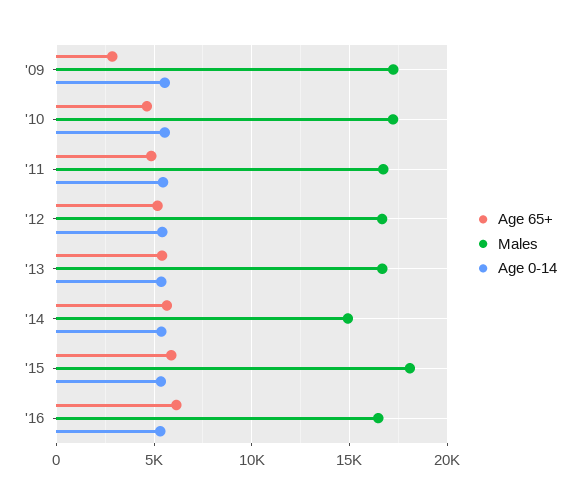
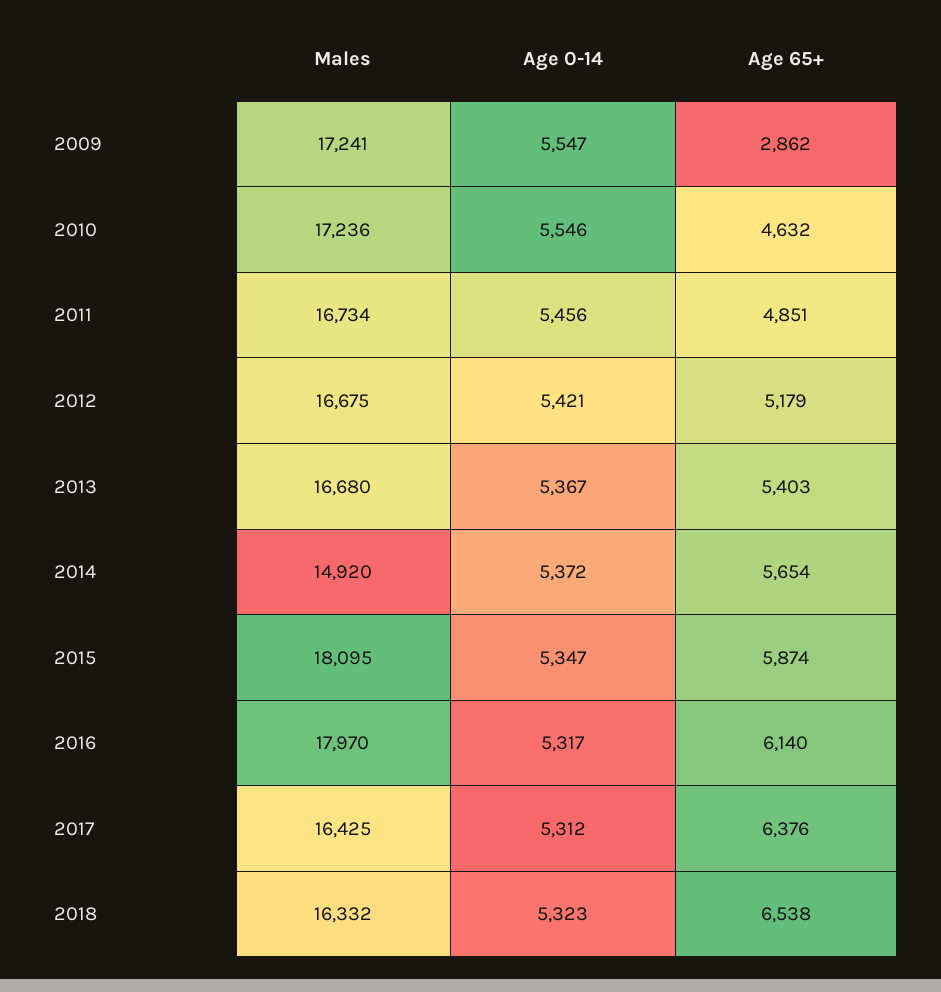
Males, '16: 16500 -> 17970
Males, 2017: none -> 16425
Age 0-14, 2017: none -> 5312
Age 65+, 2017: none -> 6376
Males, 2018: none -> 16332
Age 0-14, 2018: none -> 5323
Age 65+, 2018: none -> 6538

